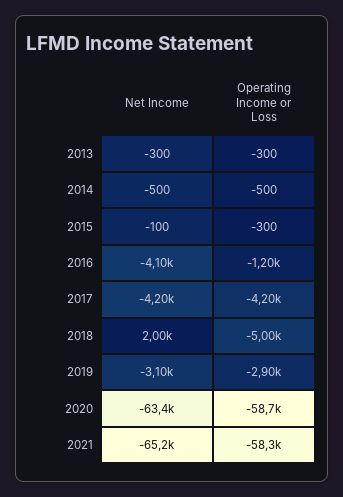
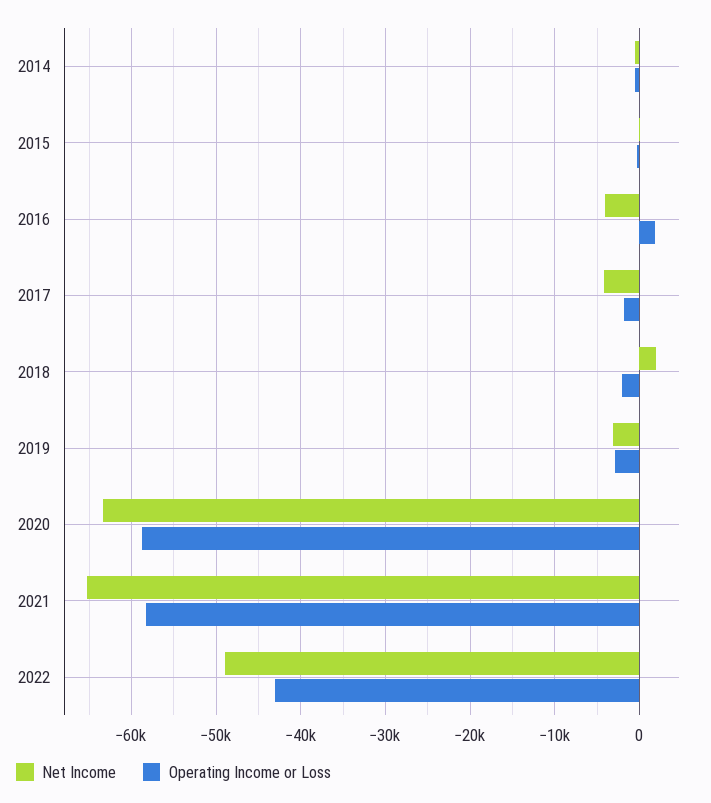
Net Income, 2013: -300 -> none
Operating Income or Loss, 2013: -300 -> none
Operating Income or Loss, 2016: -1200 -> 2000
Operating Income or Loss, 2017: -4200 -> -2000
Operating Income or Loss, 2018: -5000 -> -2000
Net Income, 2022: none -> -49000
Operating Income or Loss, 2022: none -> -43000

